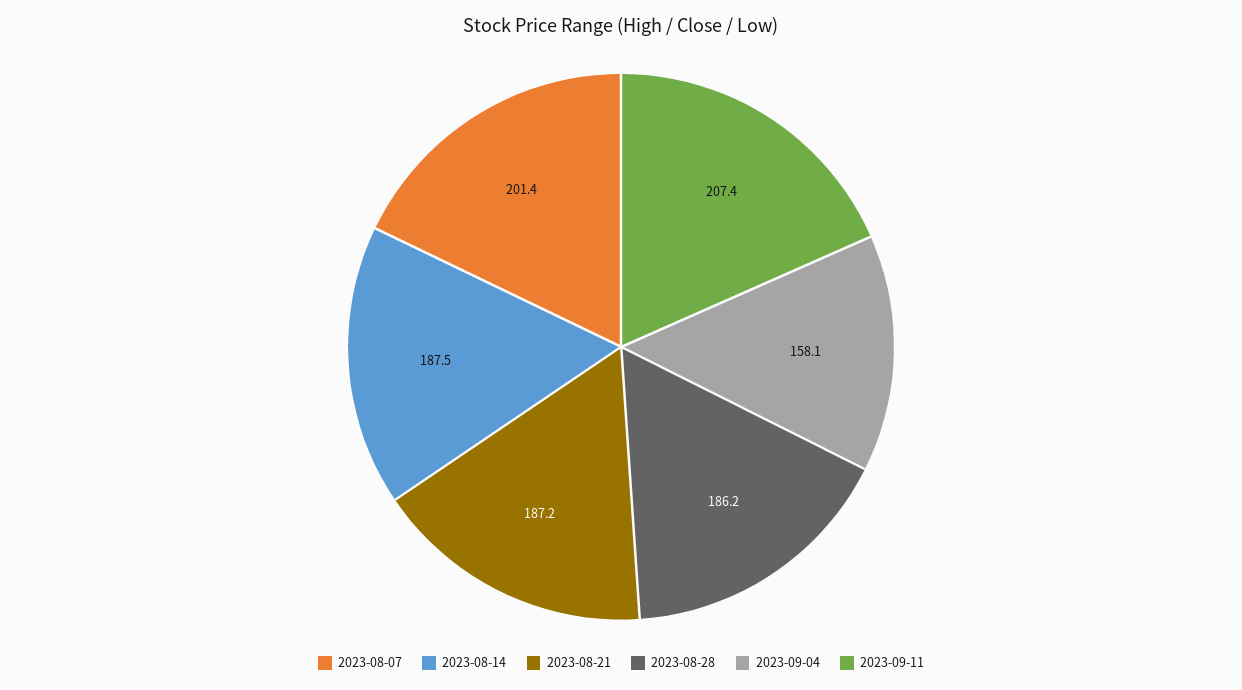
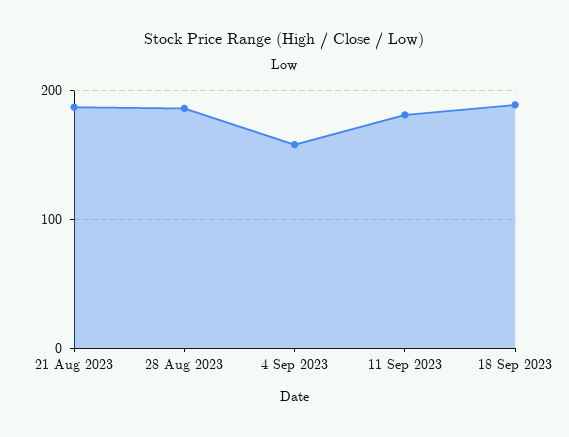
2023-08-07: 201.4 -> none
2023-08-14: 187.5 -> none
2023-09-11: 207.4 -> 180
18 Sep 2023: none -> 190

